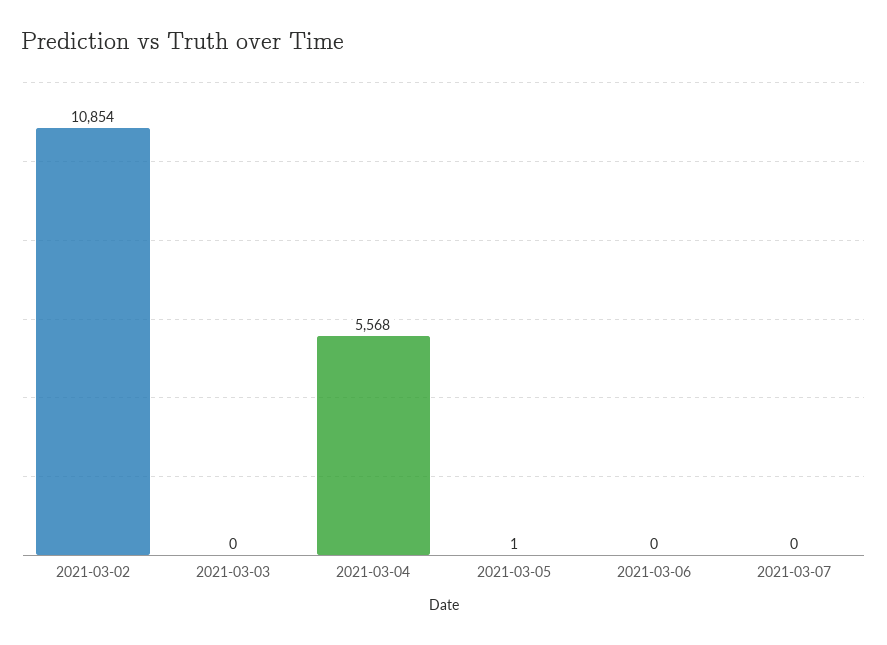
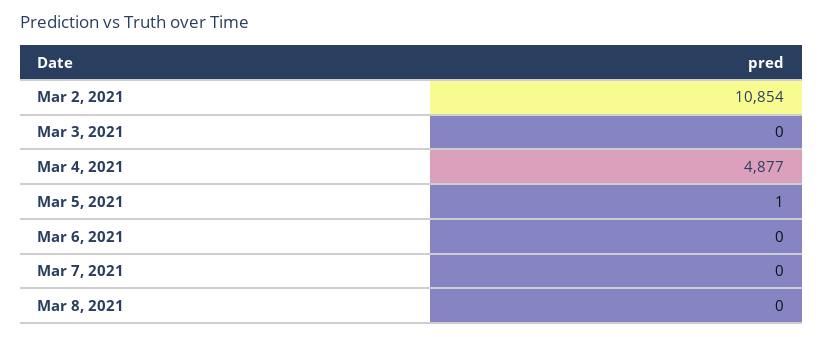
2021-03-04: 5568 -> 4877
Mar 8, 2021: none -> 0

